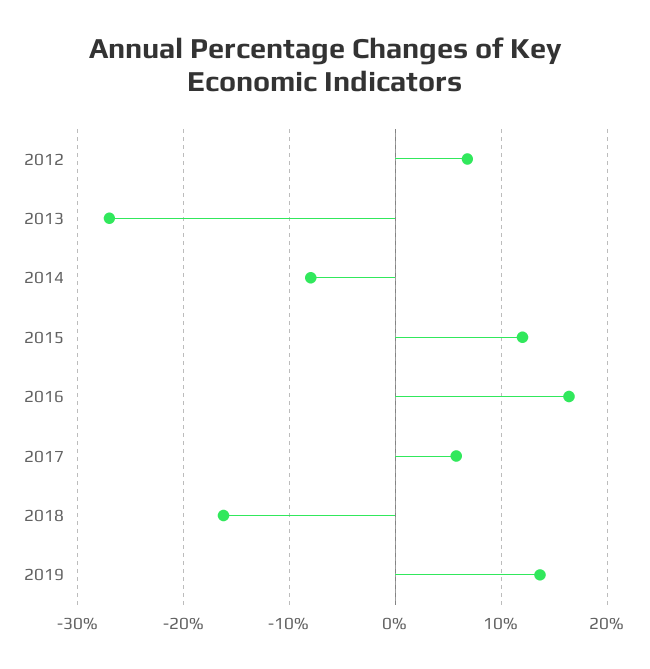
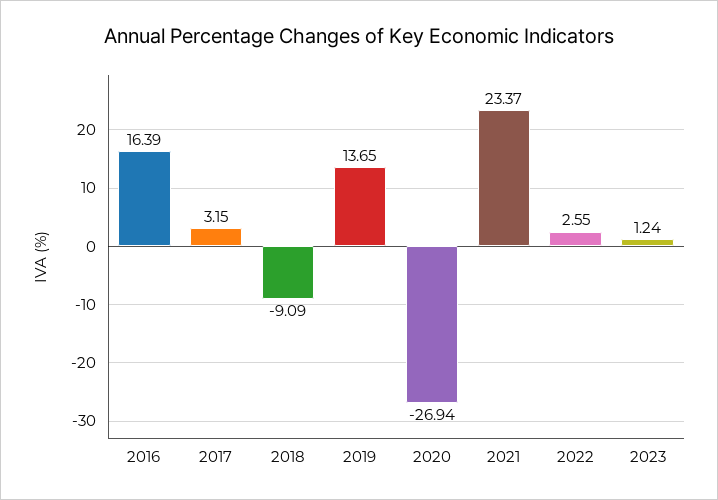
2012: 7 -> none
2013: -27 -> none
2014: -8 -> none
2015: 12 -> none
2017: 6 -> 3.15
2018: -16 -> -9.09
2020: none -> -26.94
2021: none -> 23.37
2022: none -> 2.55
2023: none -> 1.24

